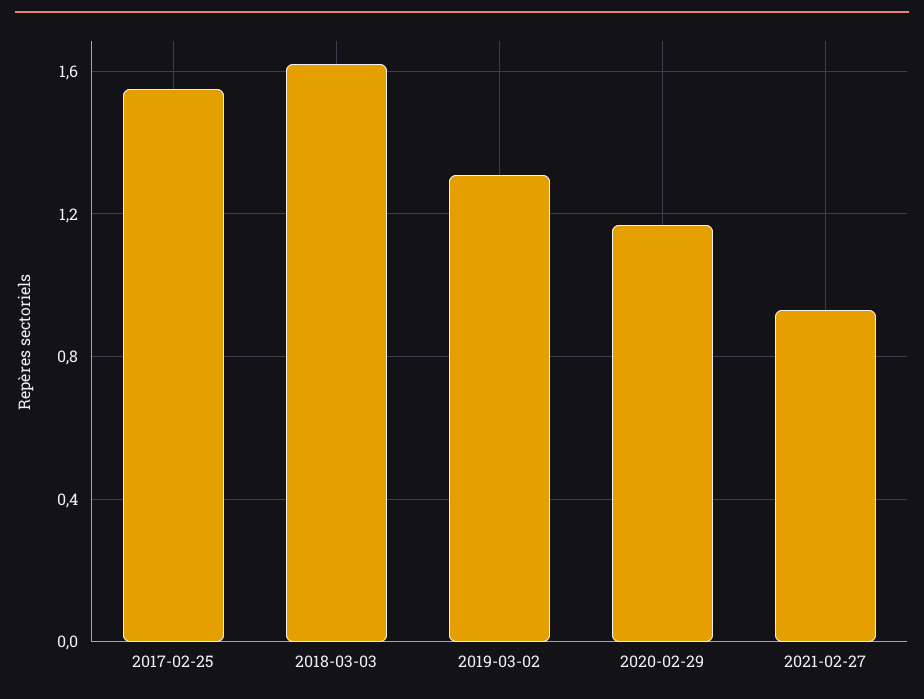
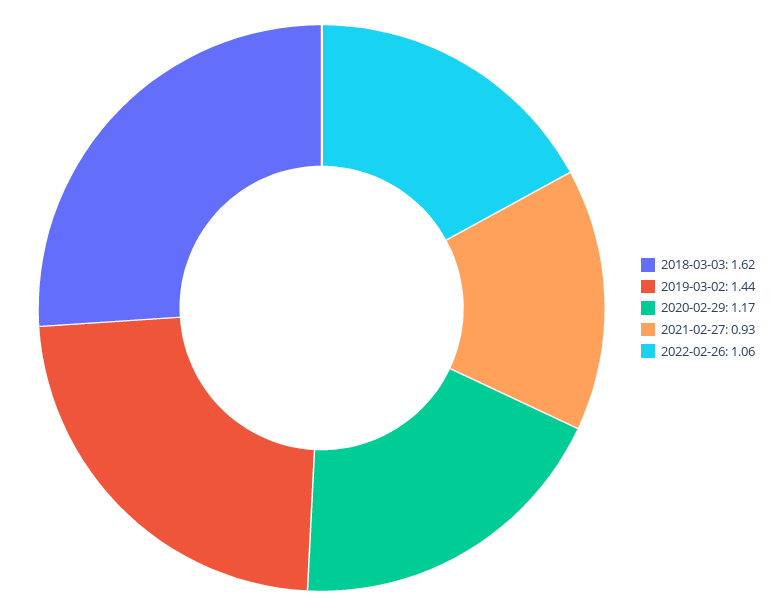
2017-02-25: 1.55 -> none
2019-03-02: 1.3 -> 1.44
2022-02-26: none -> 1.06

